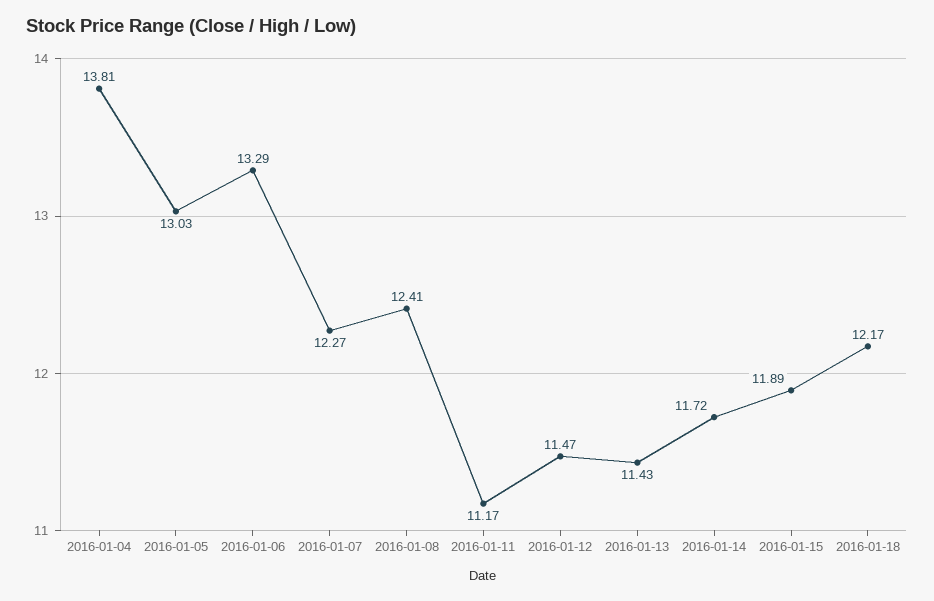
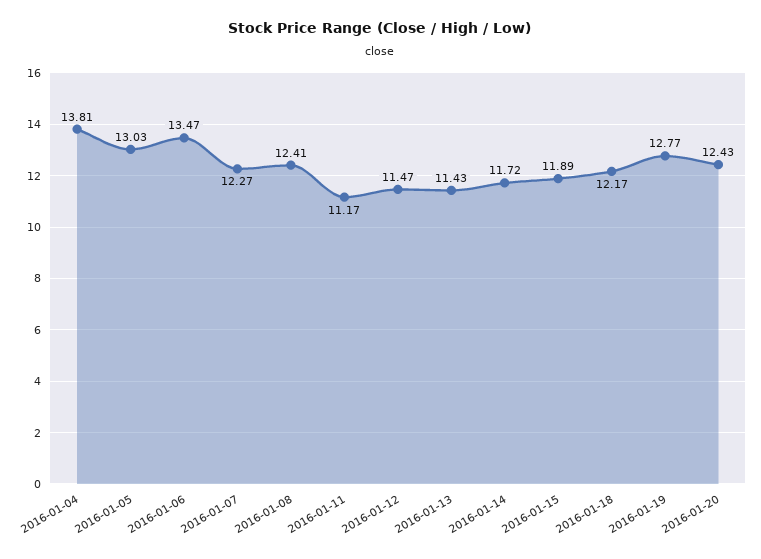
2016-01-06: 13.29 -> 13.47
2016-01-19: none -> 12.77
2016-01-20: none -> 12.43

